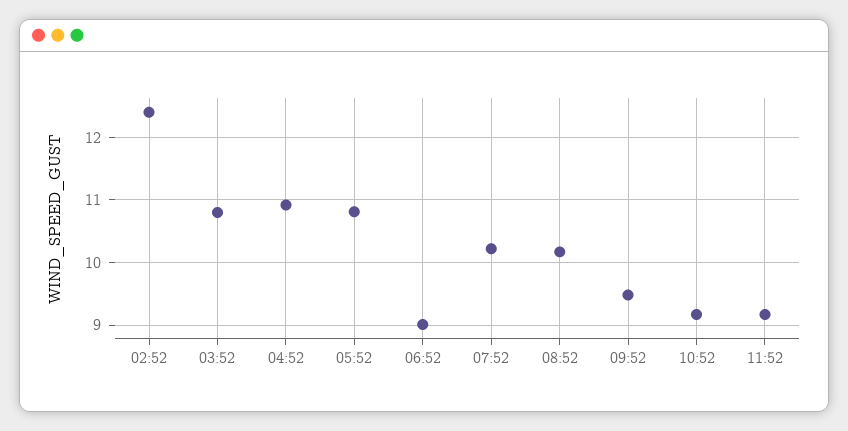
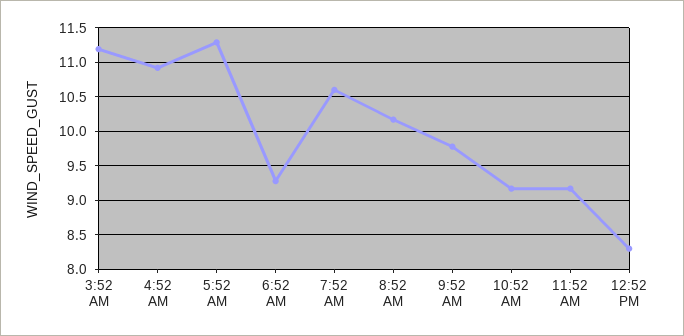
02:52: 12.4 -> none
03:52: 10.8 -> 11.2
05:52: 10.8 -> 11.3
06:52: 9 -> 9.3
07:52: 10.2 -> 10.6
09:52: 9.5 -> 9.8
12:52 PM: none -> 8.3

